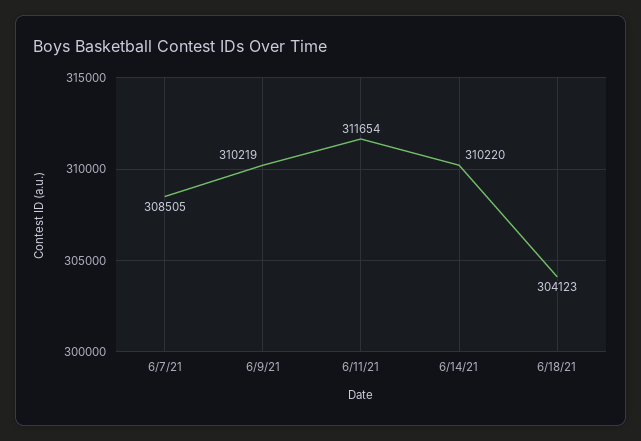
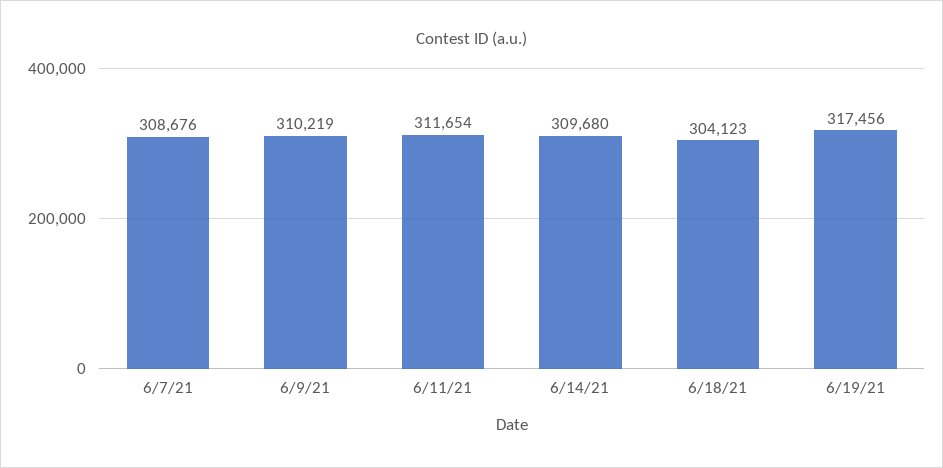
6/7/21: 308505 -> 308676
6/14/21: 310220 -> 309680
6/19/21: none -> 317456

